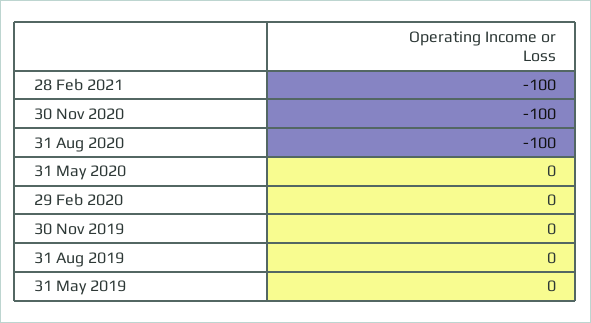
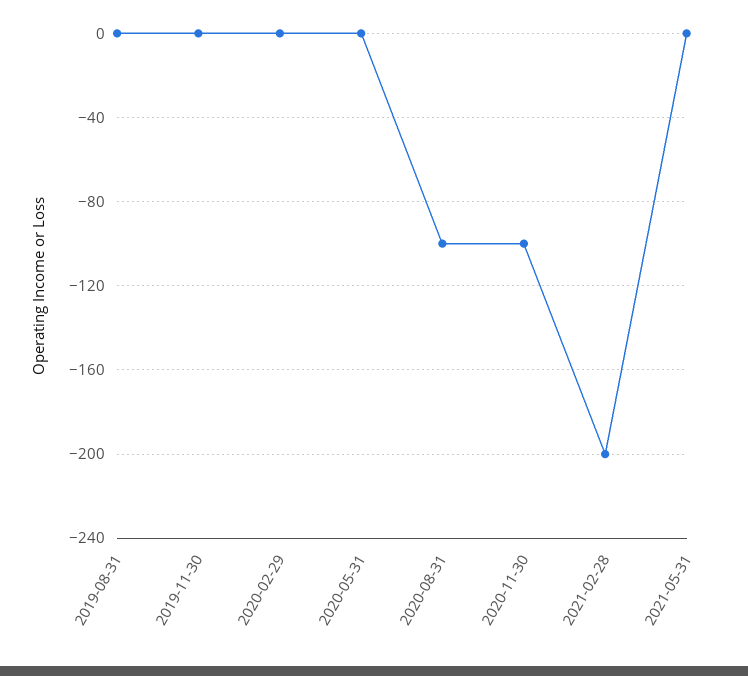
28 Feb 2021: -100 -> -200
31 May 2019: 0 -> none
2021-05-31: none -> 0

